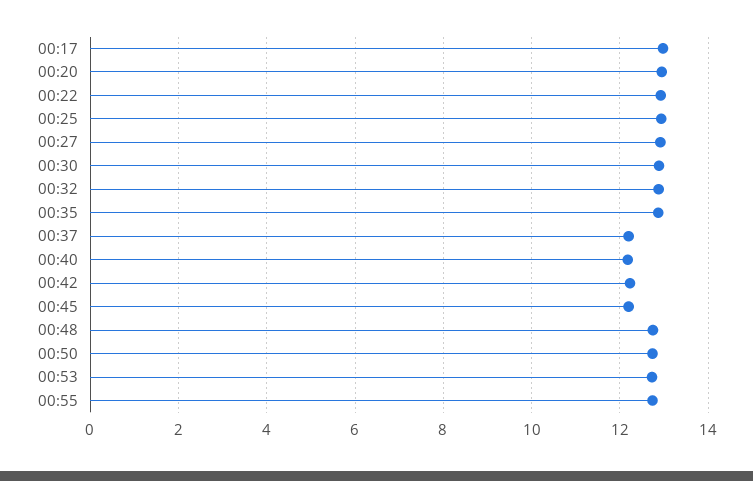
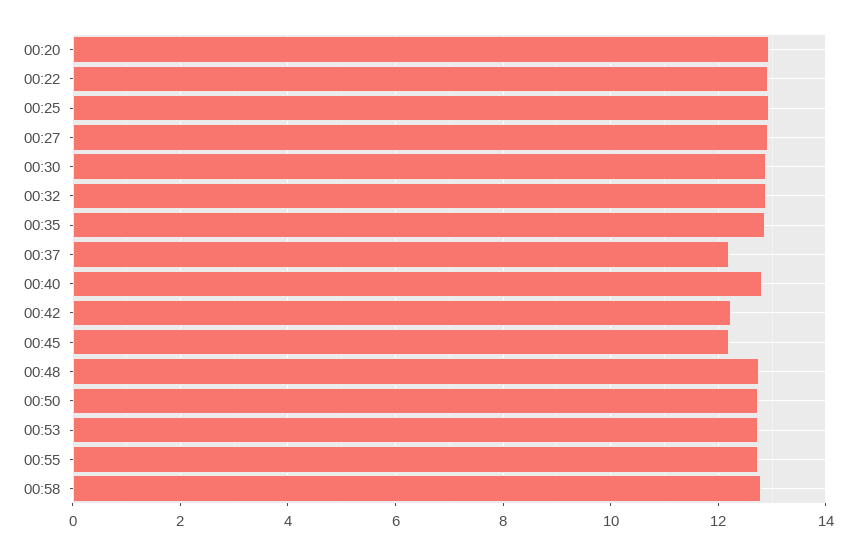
00:17: 13 -> none
00:40: 12.2 -> 12.8
00:58: none -> 12.8

